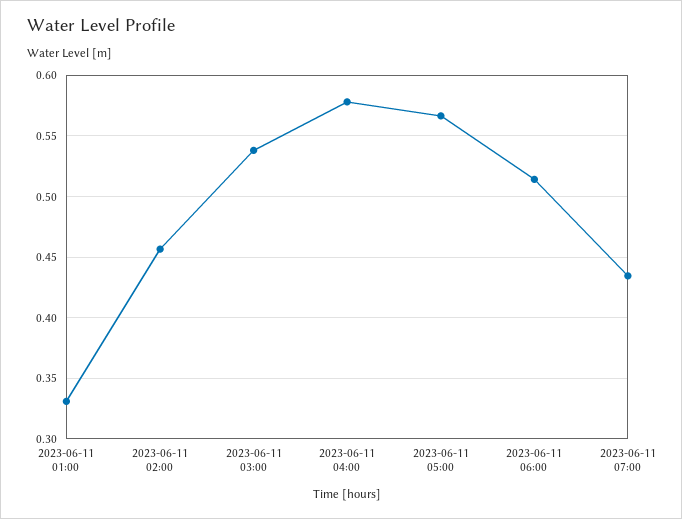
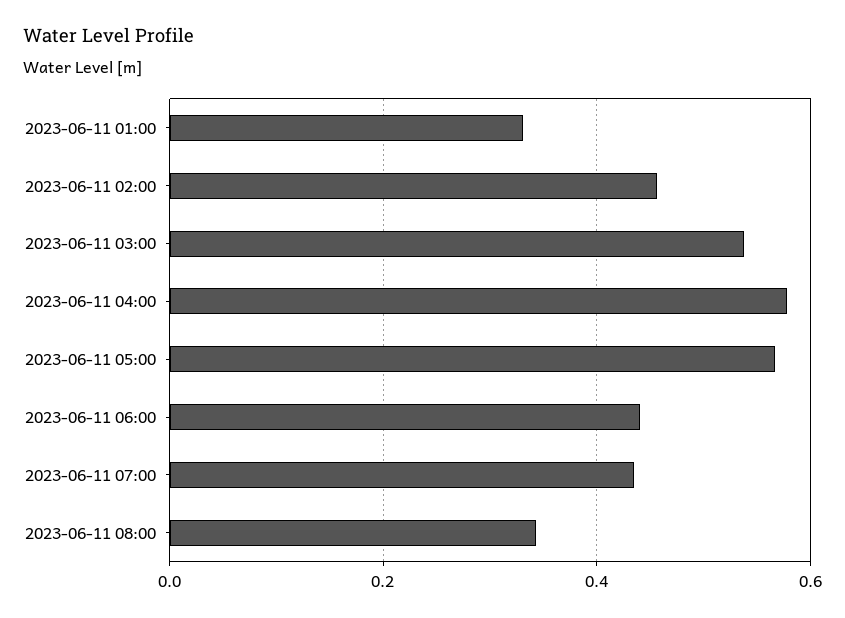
2023-06-11 06:00: 0.515 -> 0.44
2023-06-11 08:00: none -> 0.34

